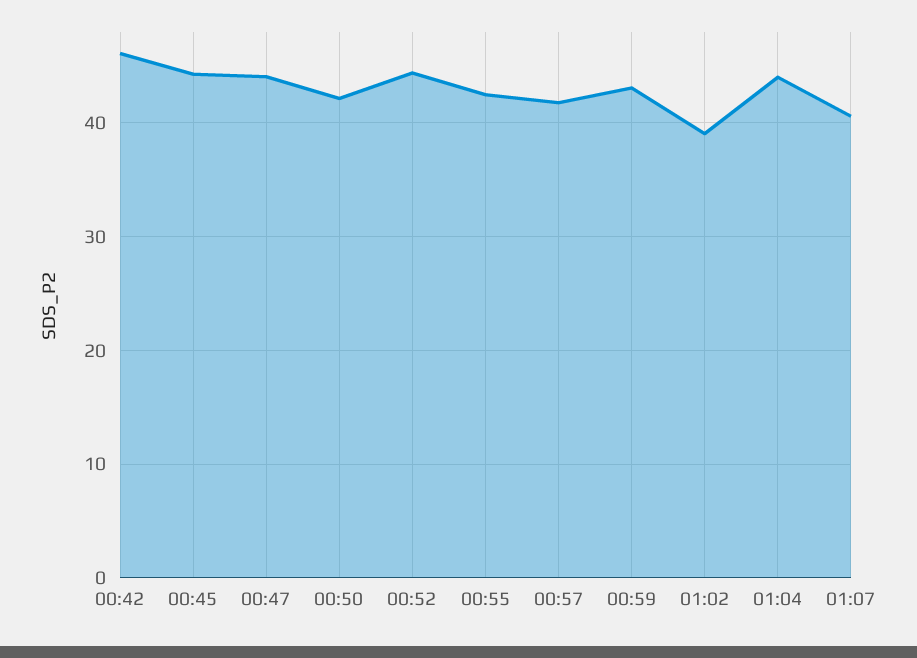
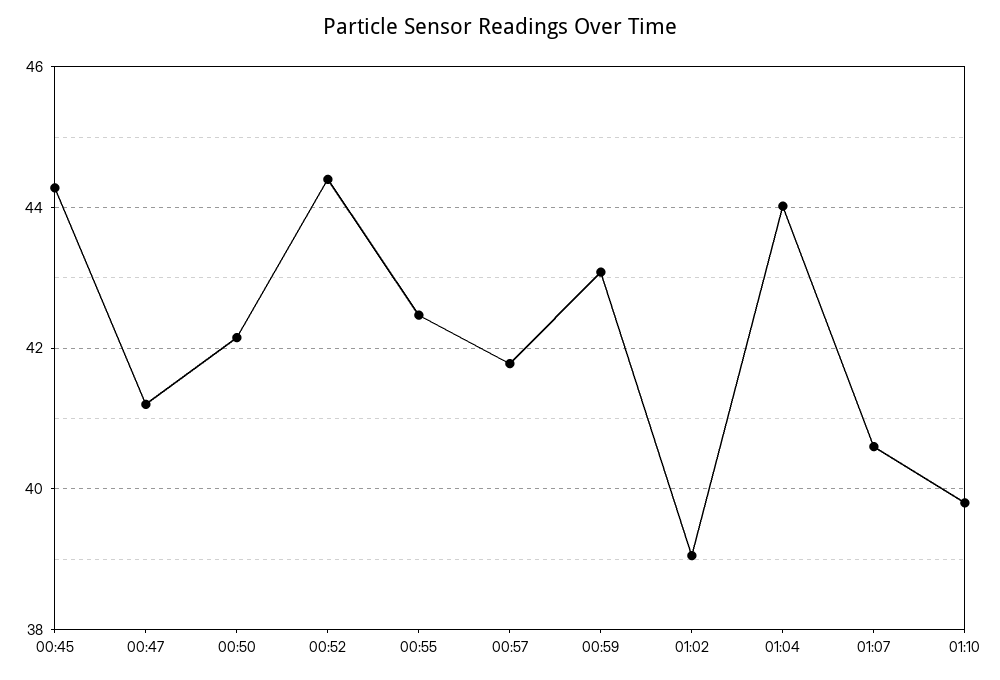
00:42: 46 -> none
00:47: 44 -> 41.2
01:10: none -> 39.8

